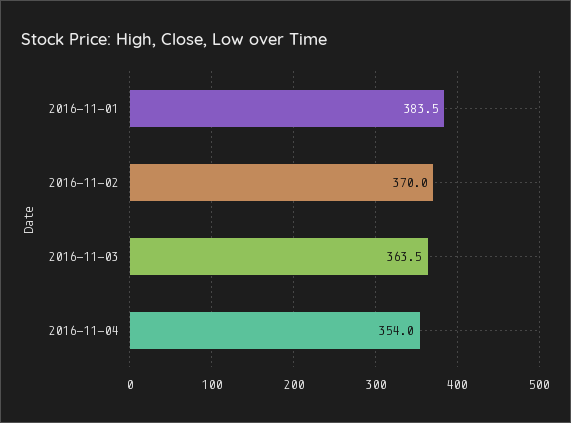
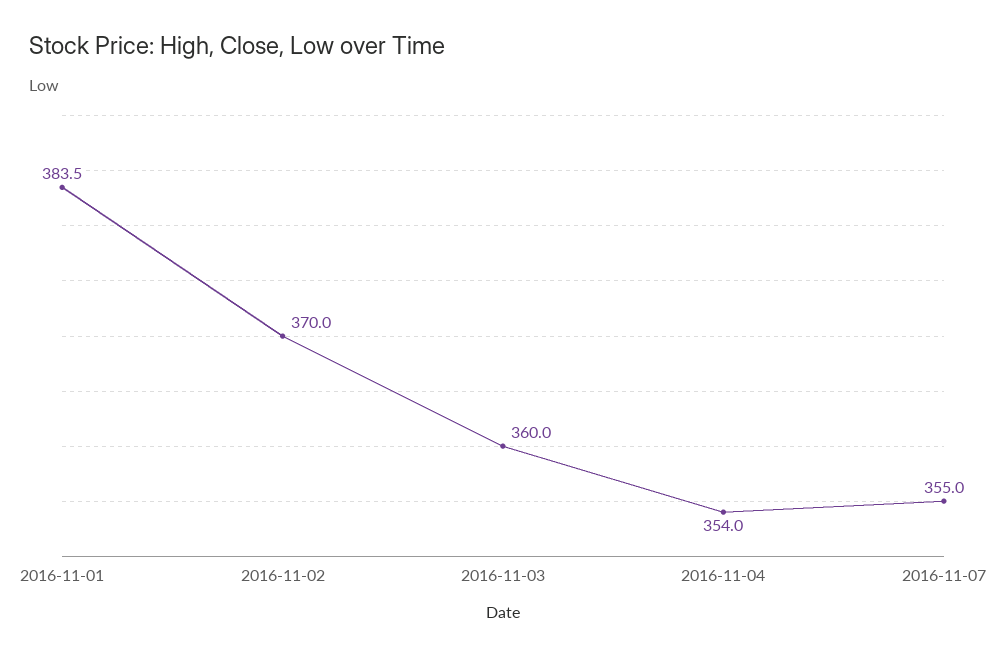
2016-11-03: 363.5 -> 360
2016-11-07: none -> 355

